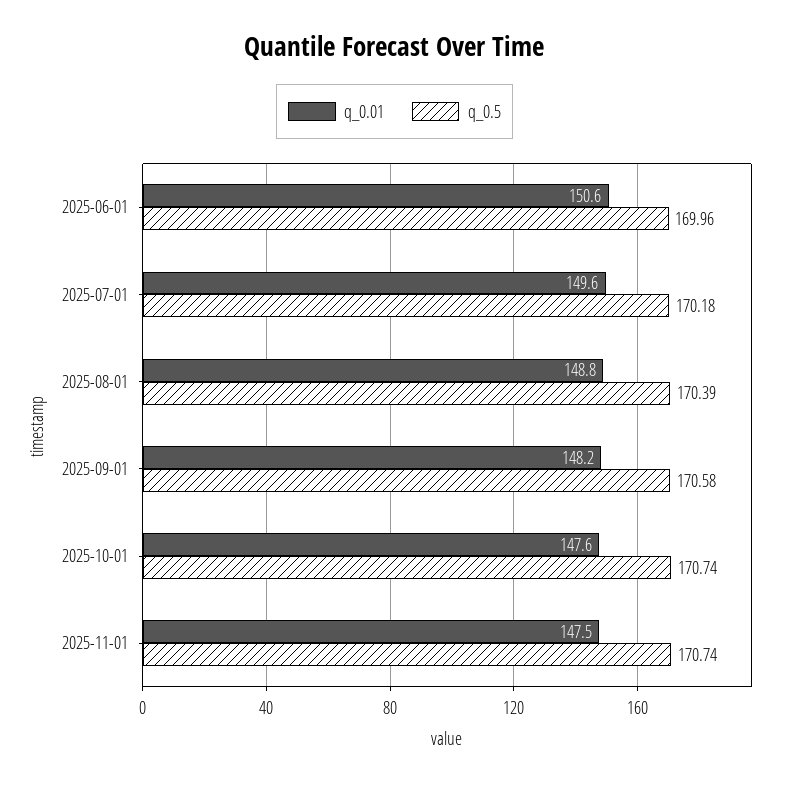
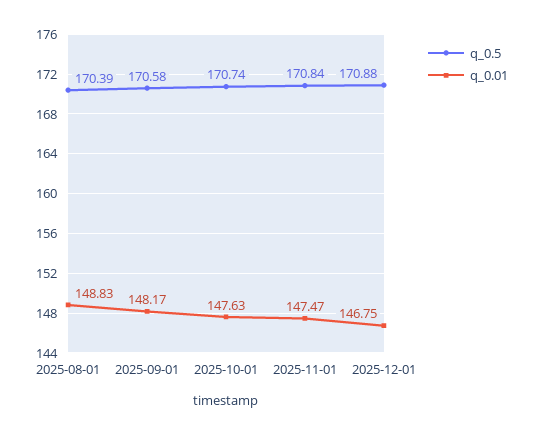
q_0.01, 2025-06-01: 150.6 -> none
q_0.5, 2025-06-01: 169.96 -> none
q_0.01, 2025-07-01: 149.6 -> none
q_0.5, 2025-07-01: 170.18 -> none
q_0.5, 2025-11-01: 170.74 -> 170.84
q_0.5, 2025-12-01: none -> 170.88
q_0.01, 2025-12-01: none -> 146.75

